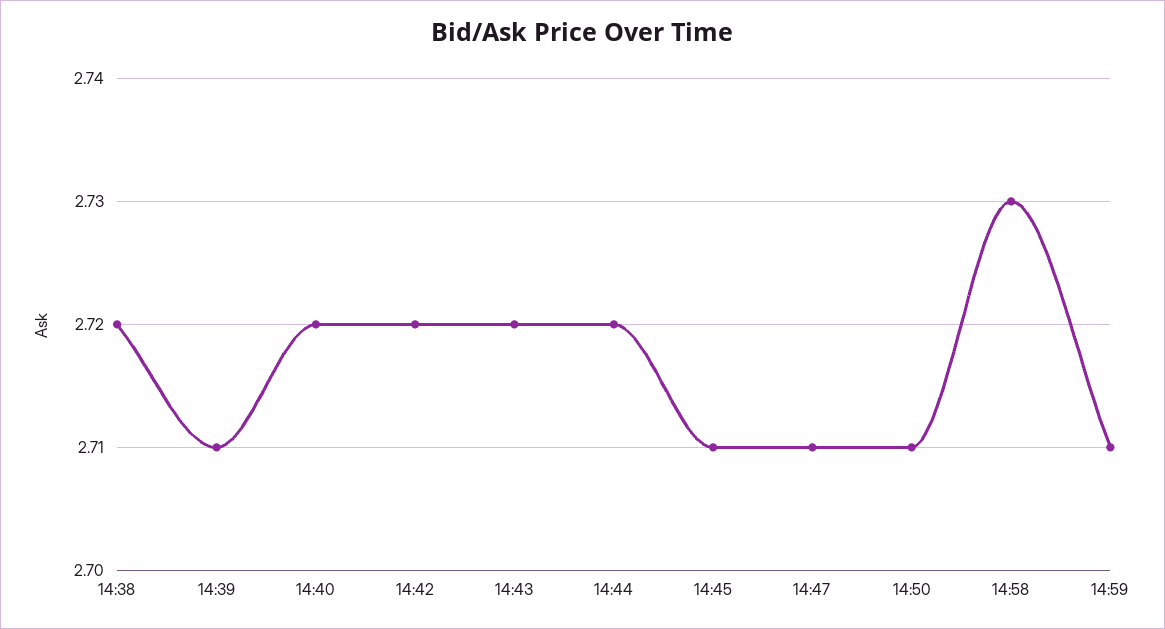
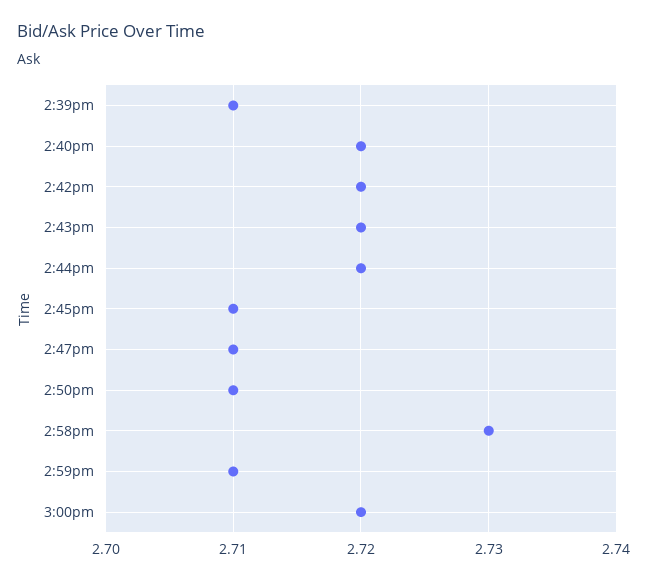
14:38: 2.72 -> none
3:00pm: none -> 2.72

